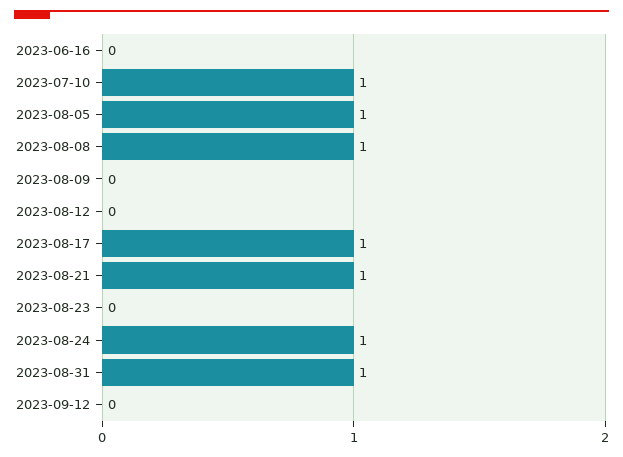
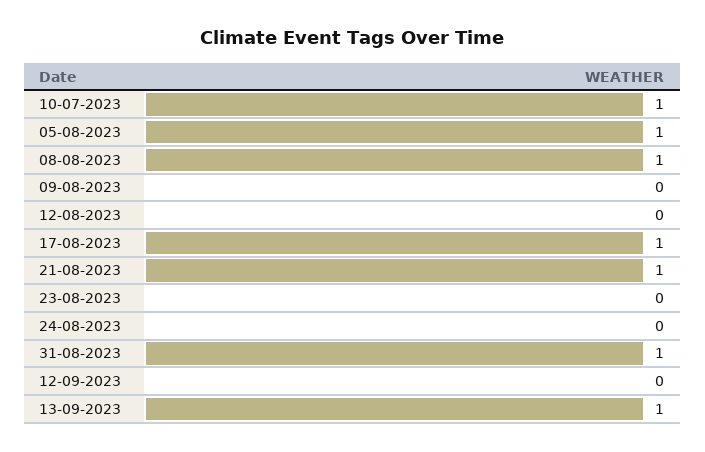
2023-06-16: 0 -> none
2023-08-24: 1 -> 0
13-09-2023: none -> 1

